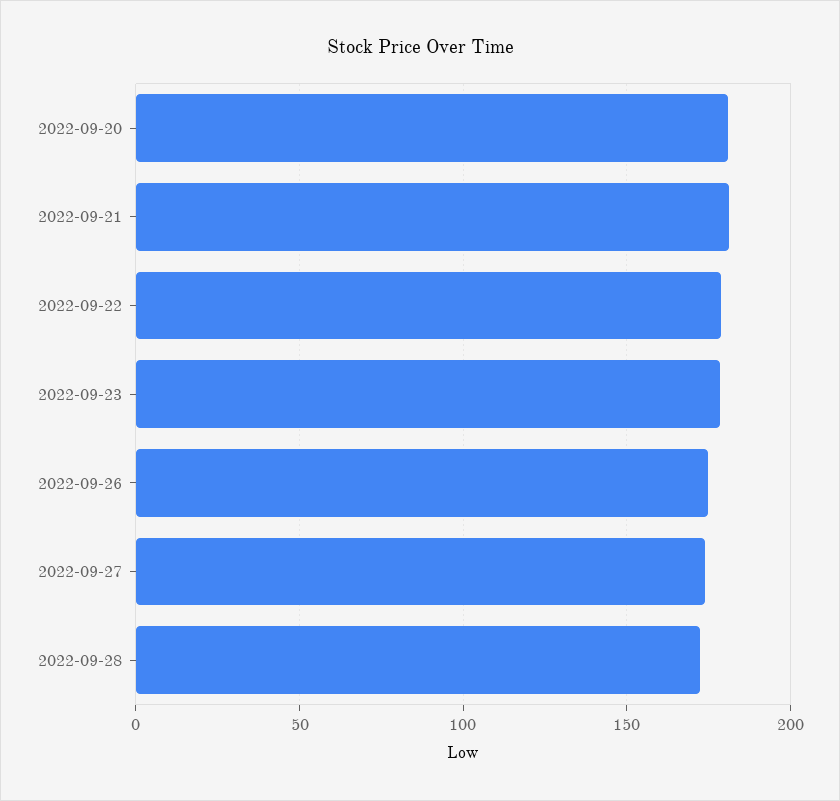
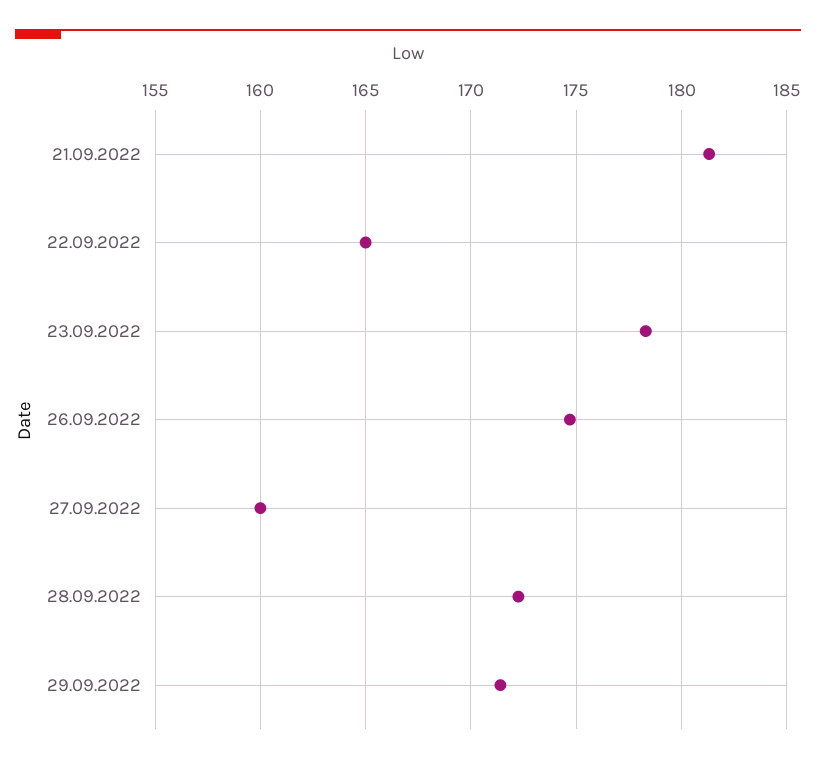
2022-09-20: 180 -> none
2022-09-22: 180 -> 165
2022-09-27: 175 -> 160
29.09.2022: none -> 171.5

